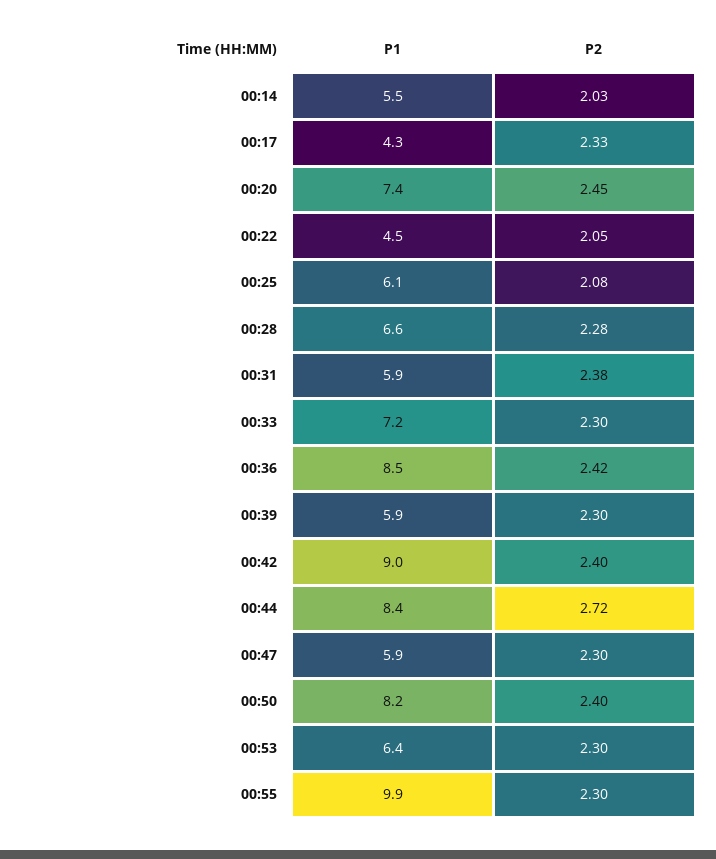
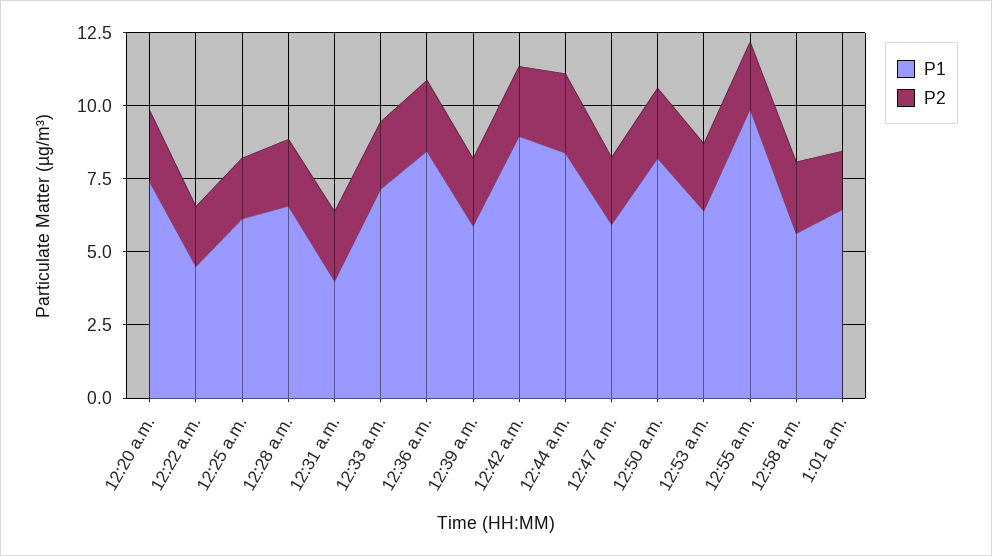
P1, 00:14: 5.5 -> none
P2, 00:14: 2.03 -> none
P1, 00:17: 4.3 -> none
P2, 00:17: 2.33 -> none
P1, 00:31: 5.9 -> 4
P1, 12:58 a.m.: none -> 5.5
P2, 12:58 a.m.: none -> 2.5
P1, 1:01 a.m.: none -> 6.5
P2, 1:01 a.m.: none -> 2

